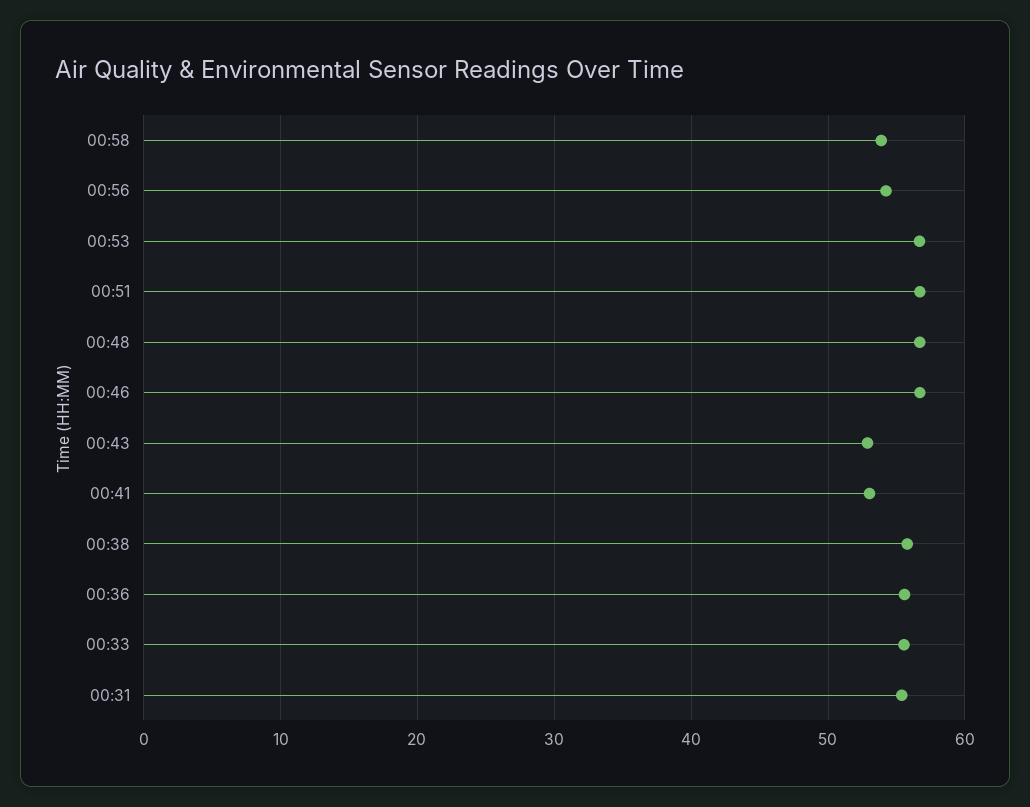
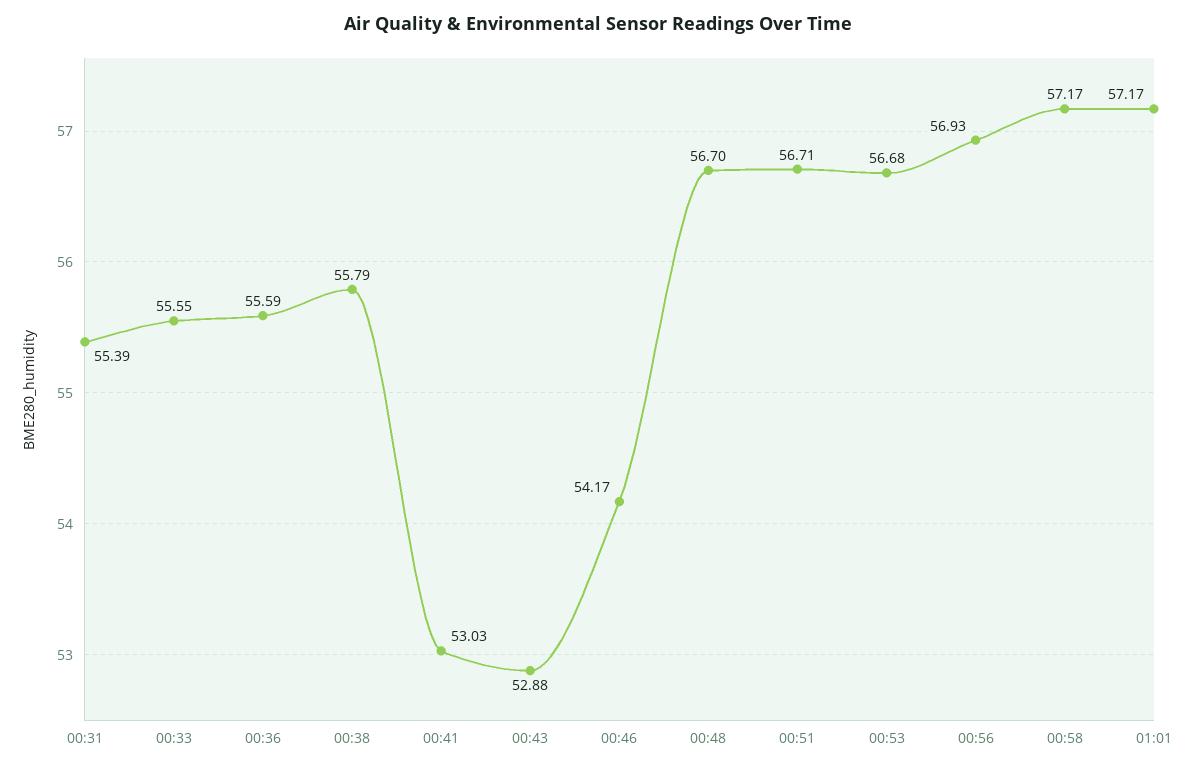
00:58: 54 -> 57.17
00:56: 54 -> 56.93
00:46: 57 -> 54.17
01:01: none -> 57.17

